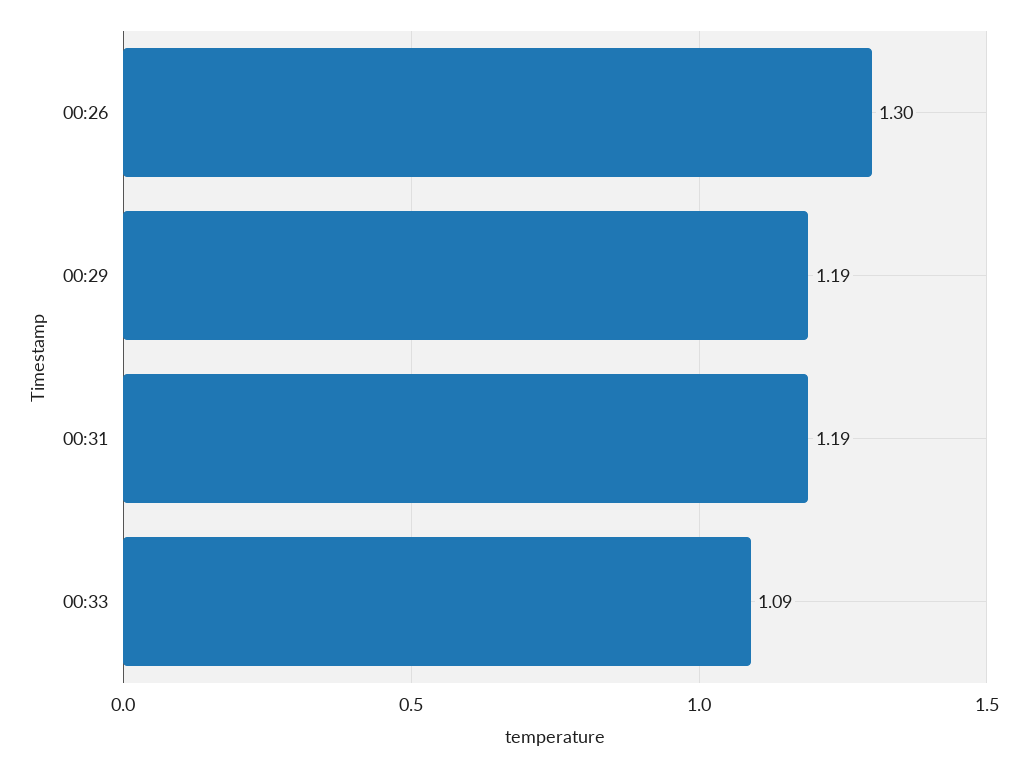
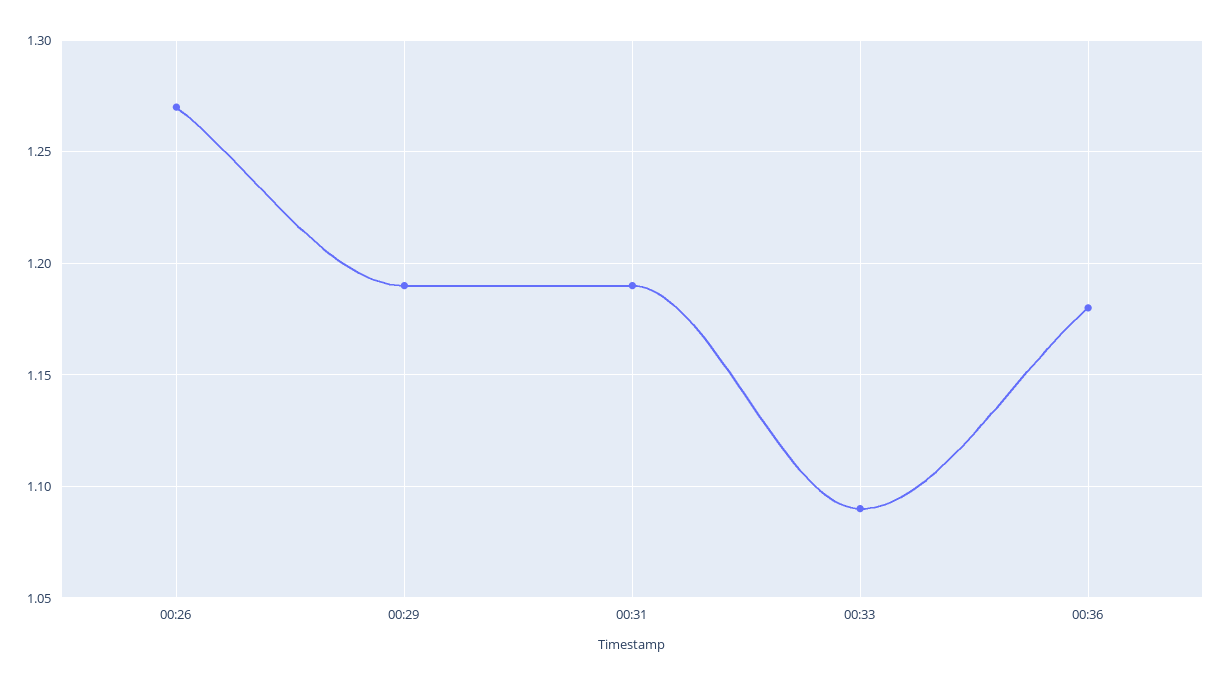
00:26: 1.3 -> 1.27
00:36: none -> 1.18

